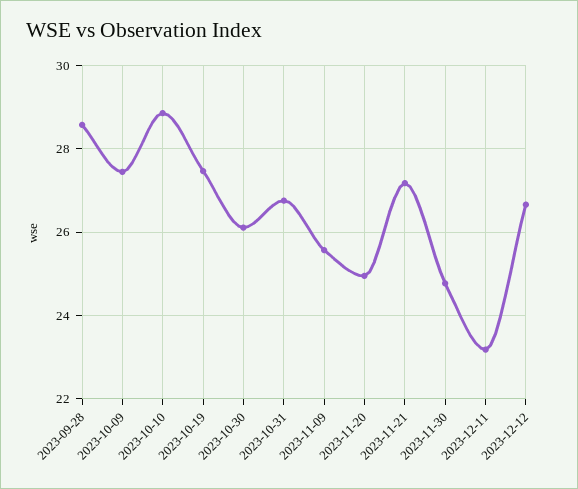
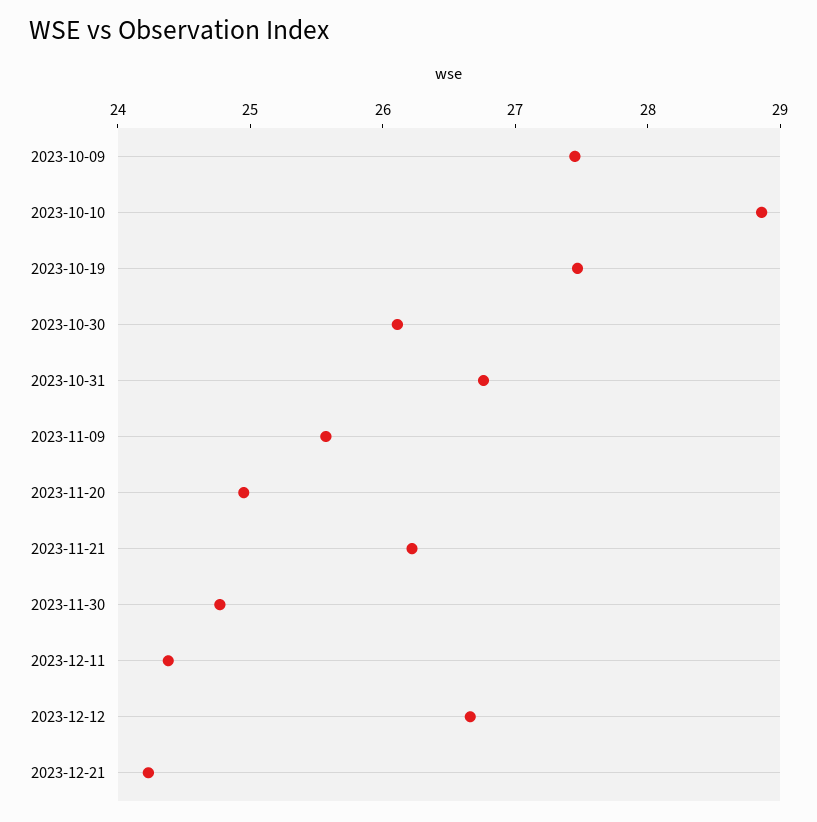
2023-09-28: 28.6 -> none
2023-11-21: 27.2 -> 26.2
2023-12-11: 23.2 -> 24.4
2023-12-21: none -> 24.2

